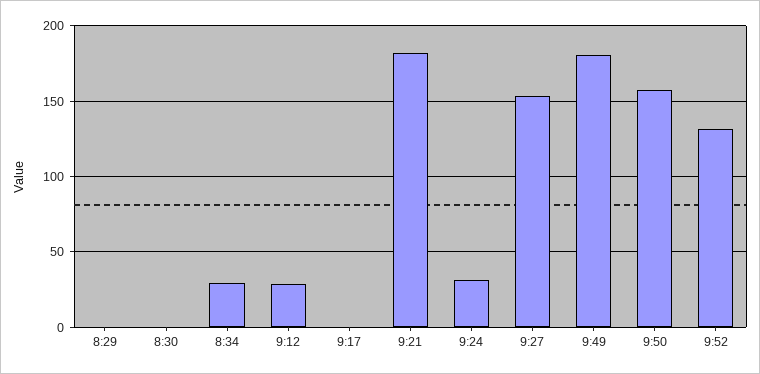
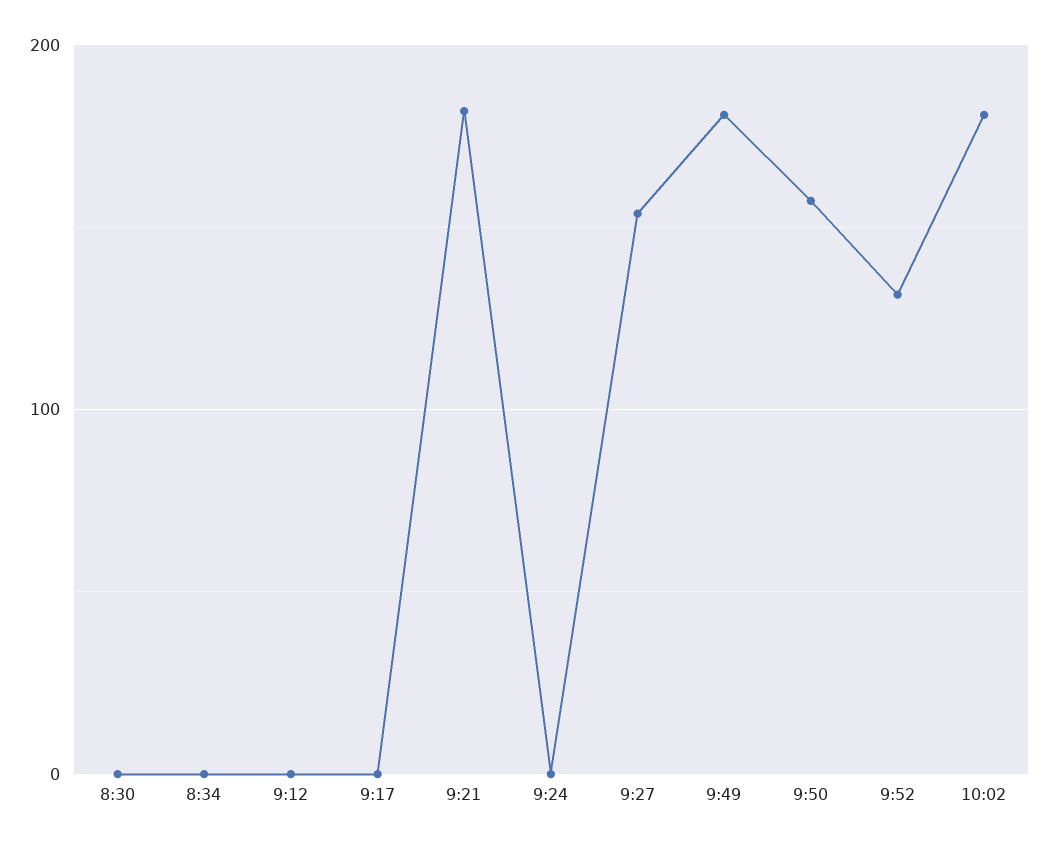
8:29: 0 -> none
8:34: 30 -> 0
9:12: 30 -> 0
9:24: 30 -> 0
10:02: none -> 180

